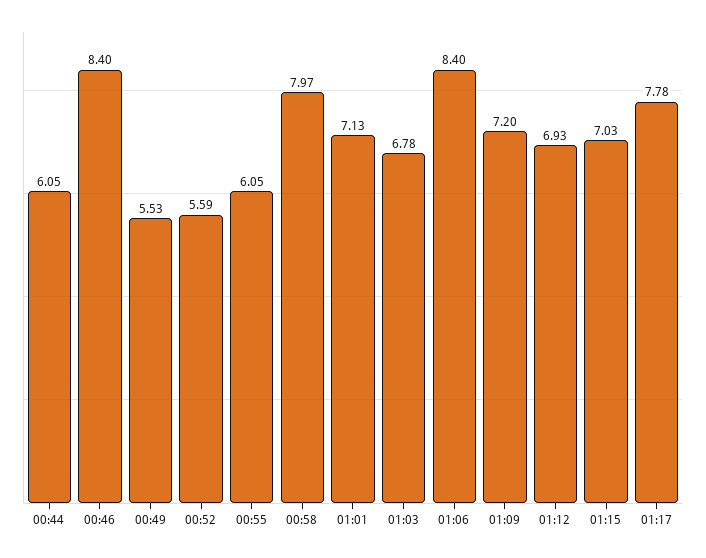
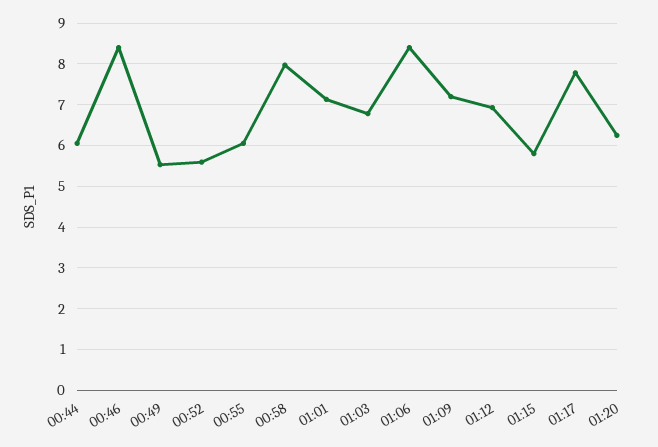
01:15: 7.03 -> 5.8
01:20: none -> 6.2

